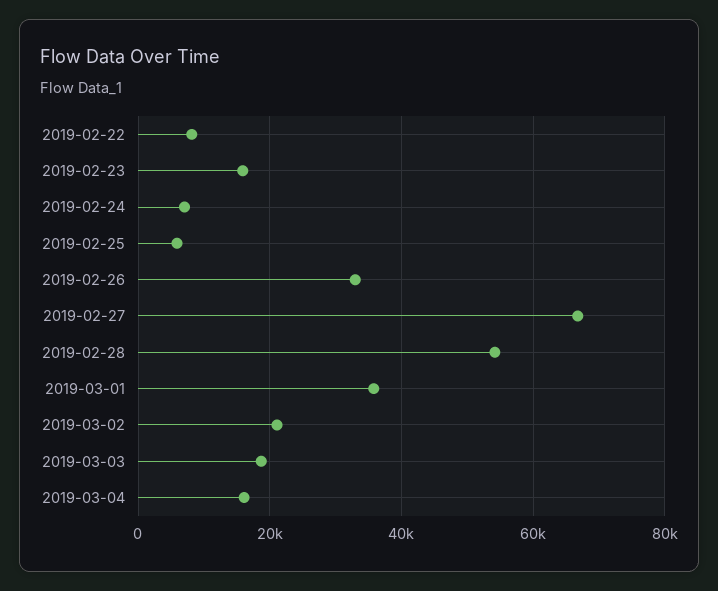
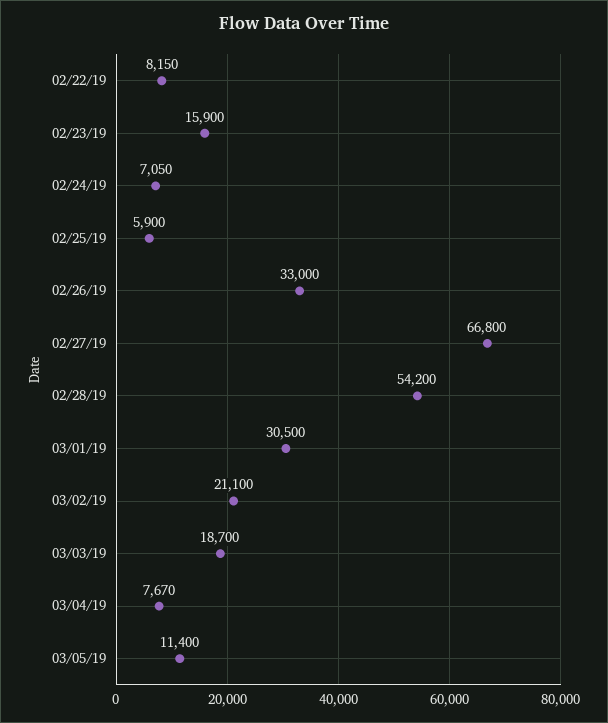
2019-03-01: 36000 -> 30500
2019-03-04: 16000 -> 7670
03/05/19: none -> 11400

